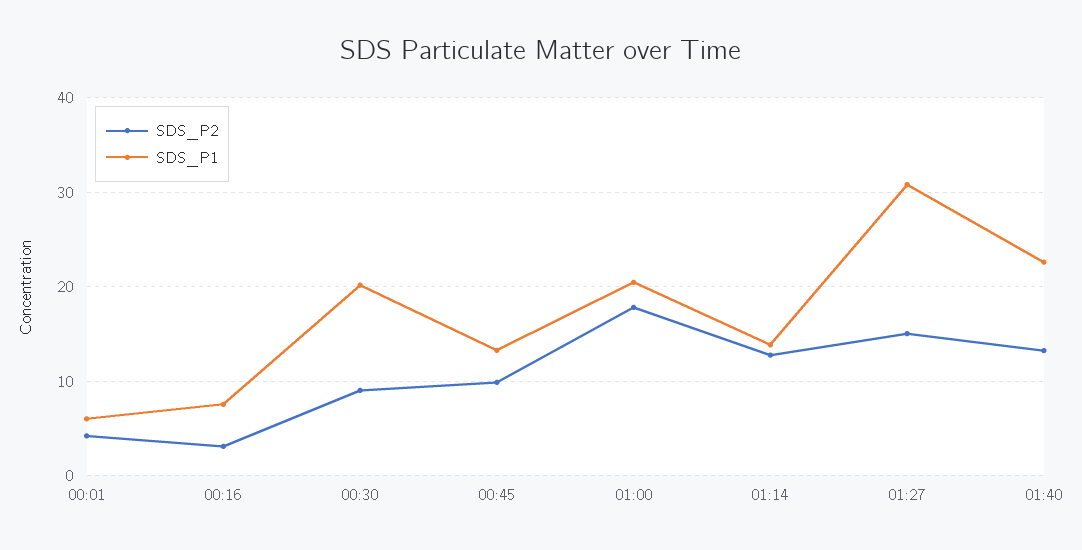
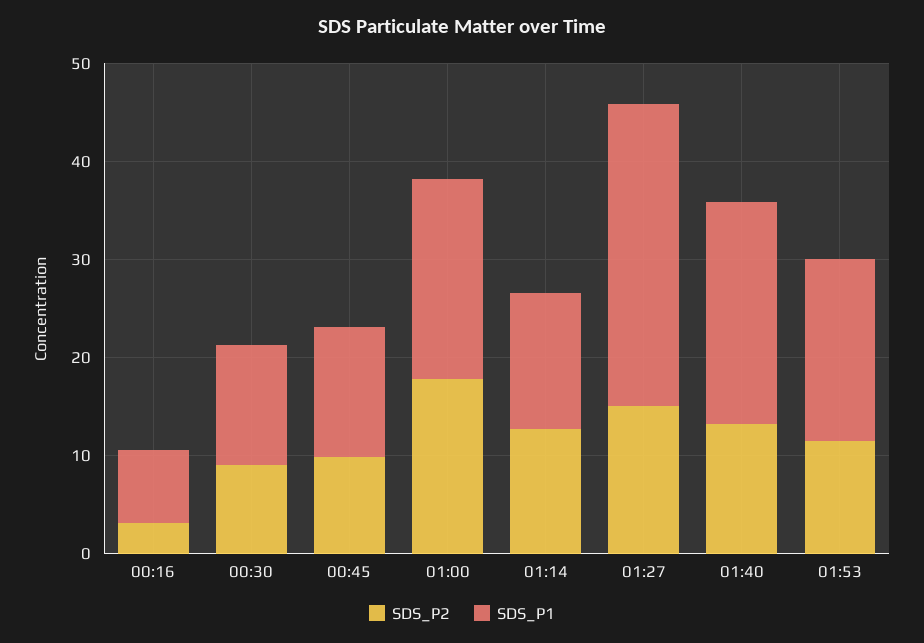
SDS_P2, 00:01: 4 -> none
SDS_P1, 00:01: 6 -> none
SDS_P1, 00:30: 20 -> 12
SDS_P2, 01:53: none -> 12
SDS_P1, 01:53: none -> 18

